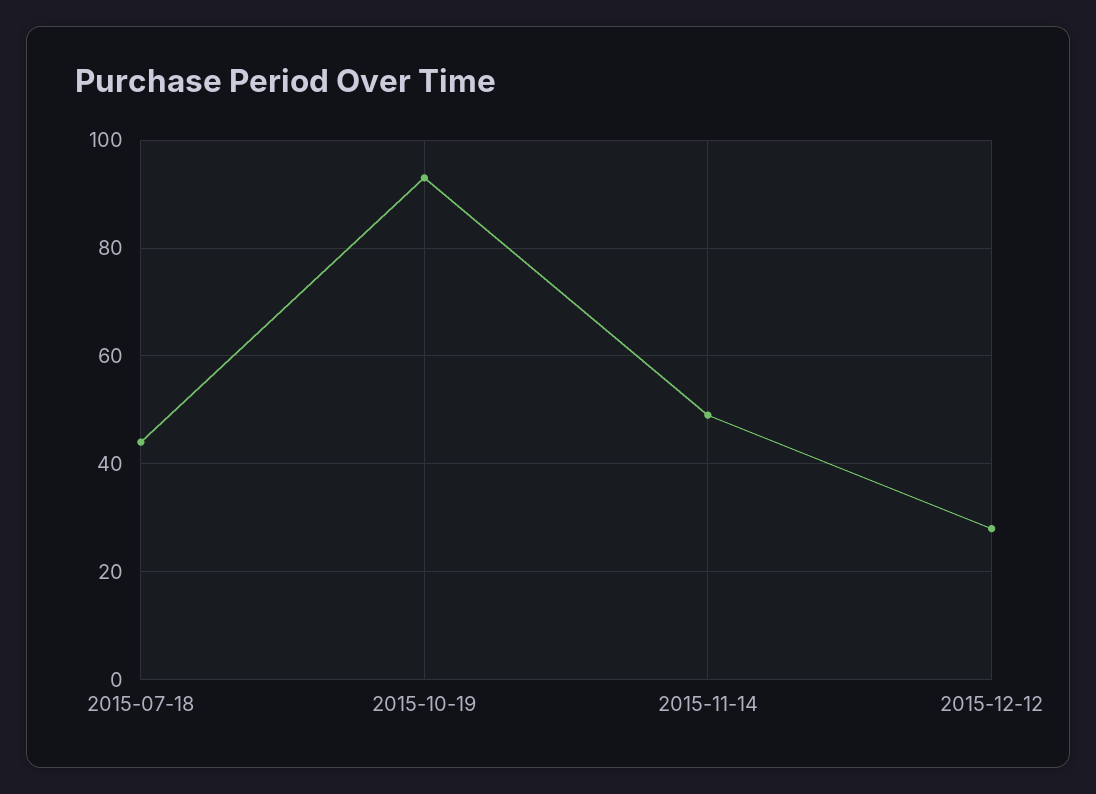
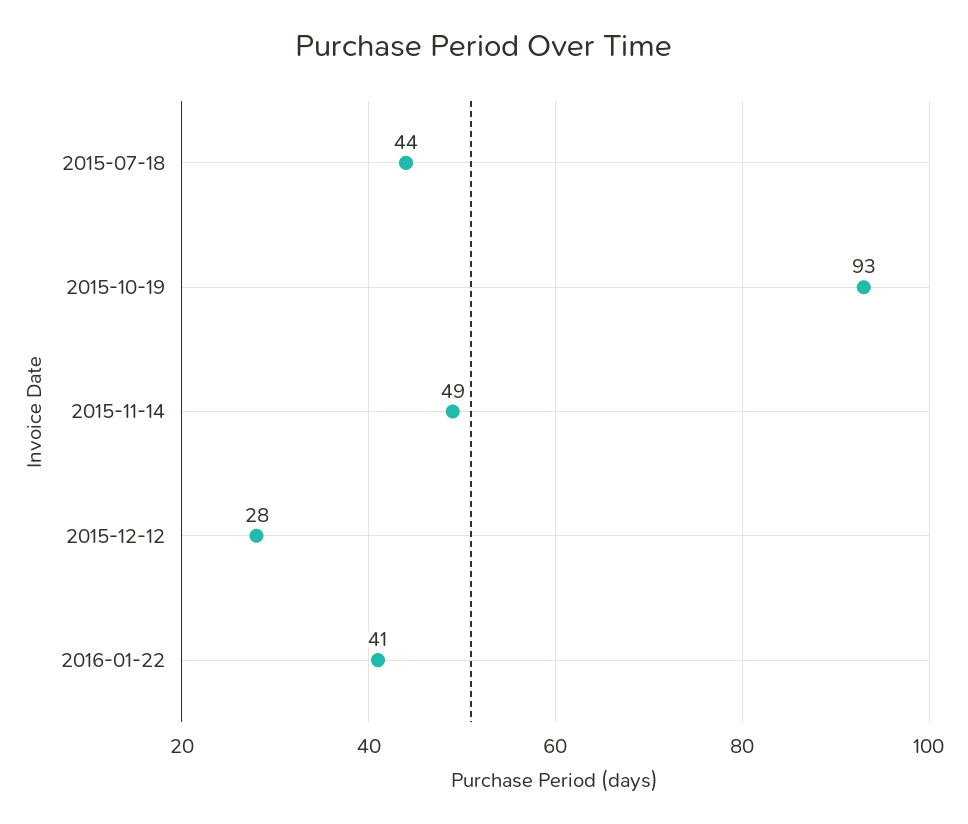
2016-01-22: none -> 41

